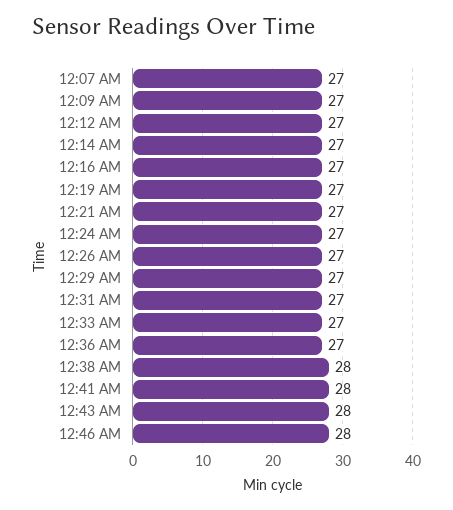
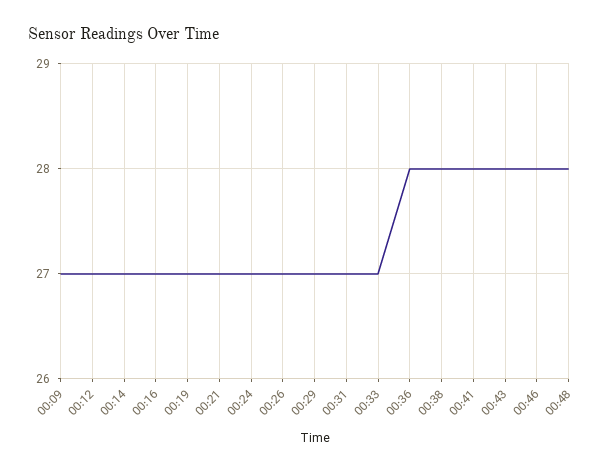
12:07 AM: 27 -> none
12:36 AM: 27 -> 28
00:48: none -> 28

